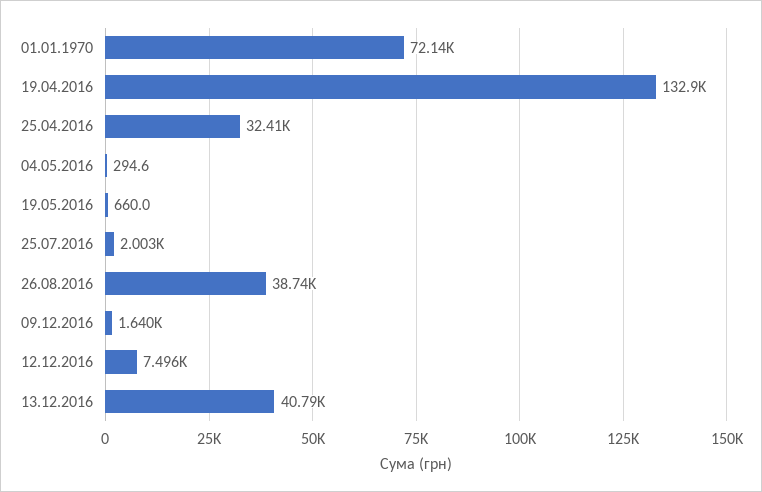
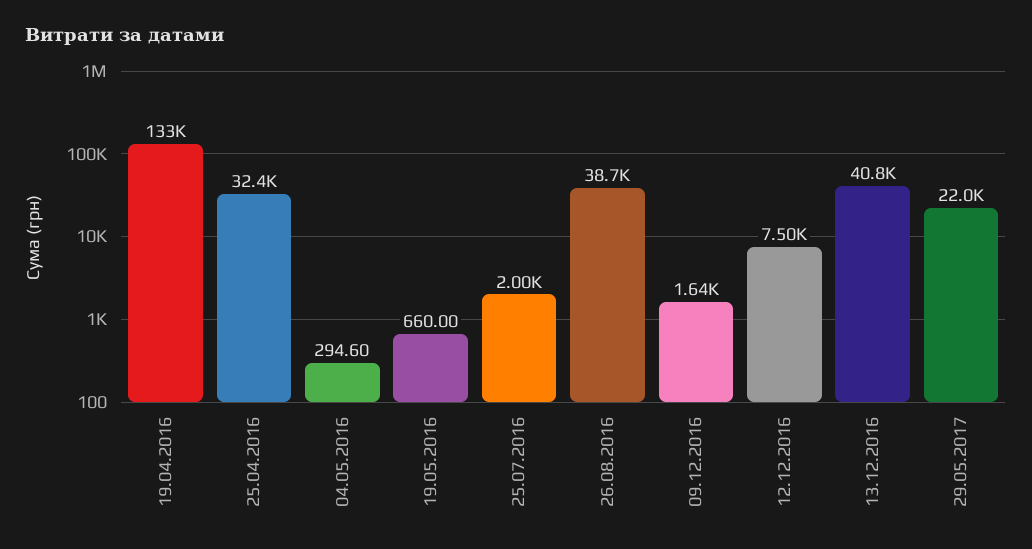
01.01.1970: 72140 -> none
29.05.2017: none -> 22000

